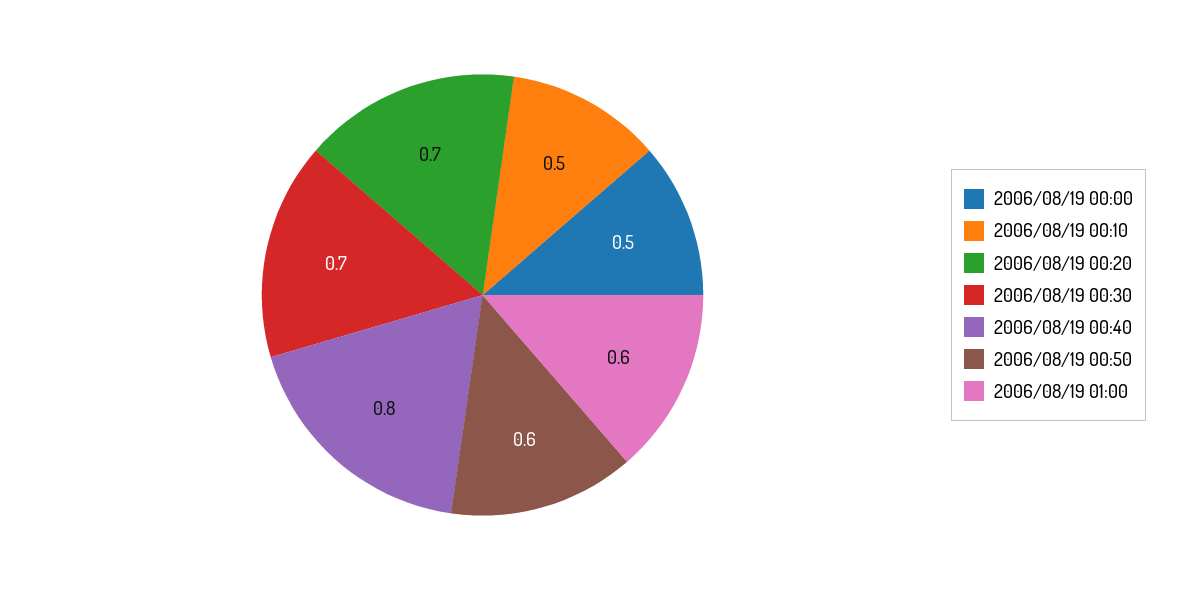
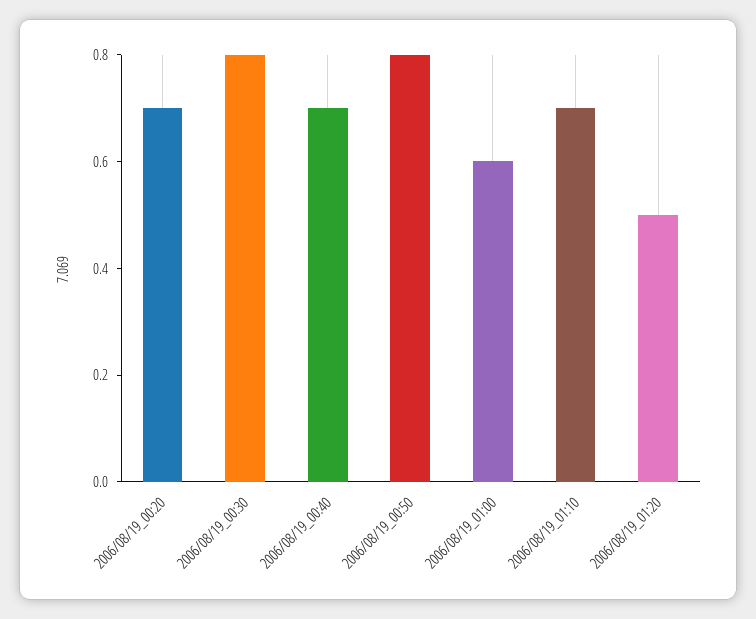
2006/08/19 00:00: 0.5 -> none
2006/08/19 00:10: 0.5 -> none
2006/08/19 00:30: 0.7 -> 0.8
2006/08/19 00:40: 0.8 -> 0.7
2006/08/19 00:50: 0.6 -> 0.8
2006/08/19_01:10: none -> 0.7
2006/08/19_01:20: none -> 0.5

